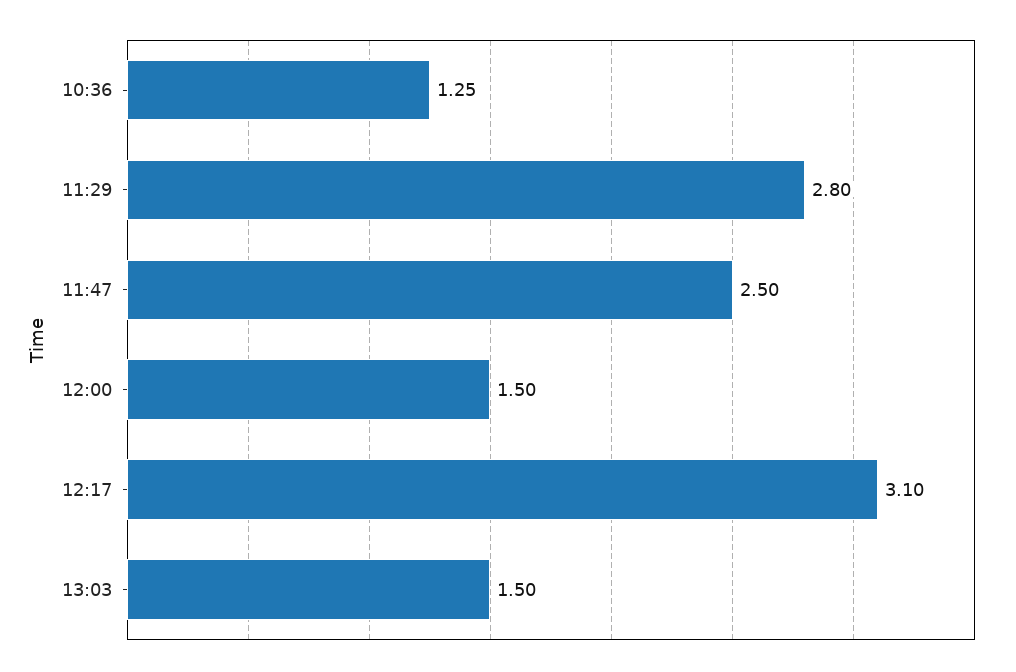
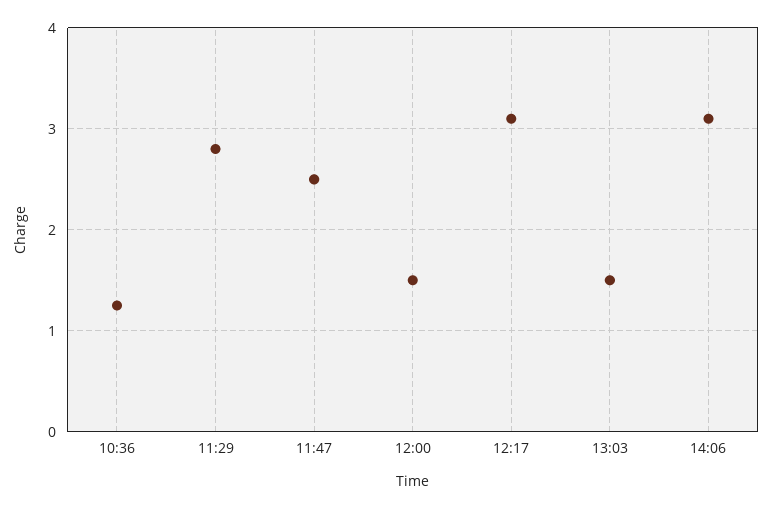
14:06: none -> 3.1

